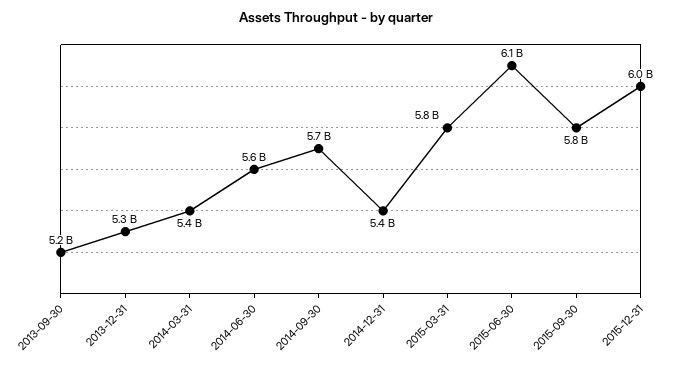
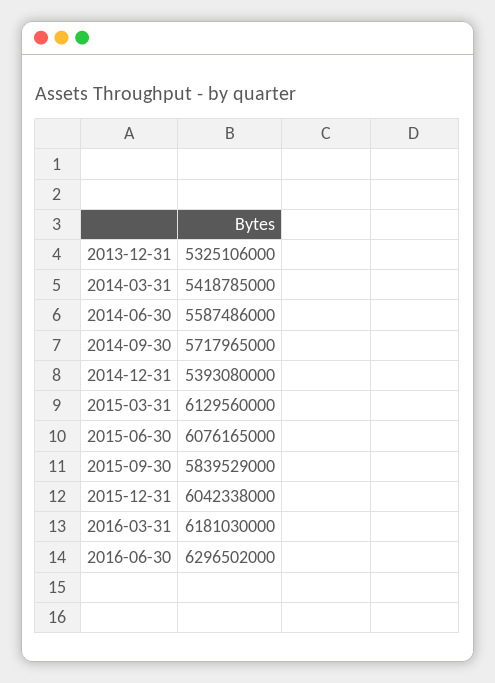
2013-09-30: 5200000000 -> none
2015-03-31: 5800000000 -> 6129560000
2016-03-31: none -> 6181030000
2016-06-30: none -> 6296502000

